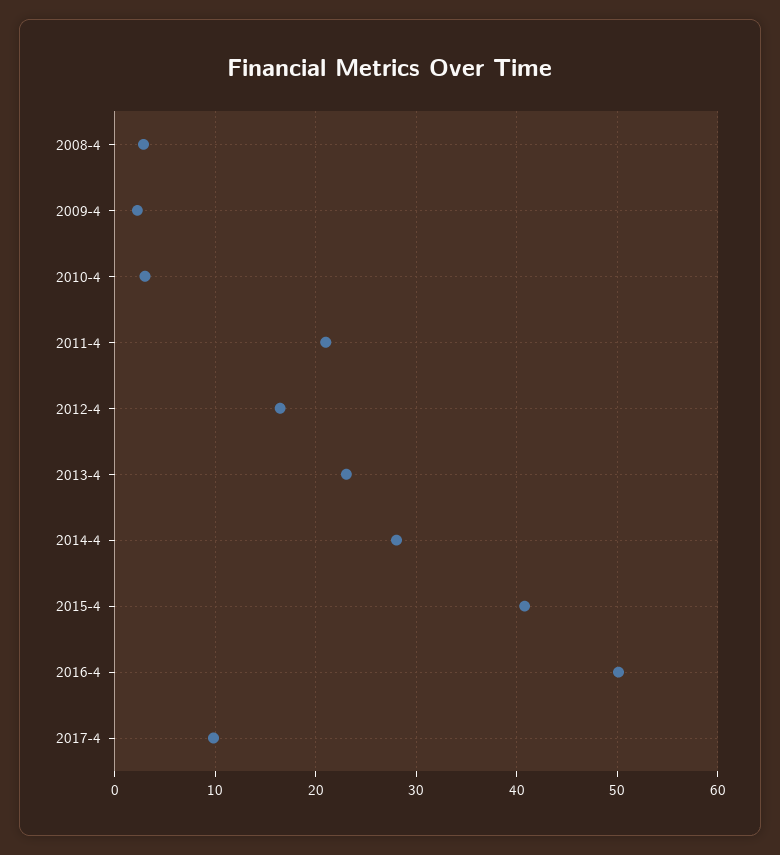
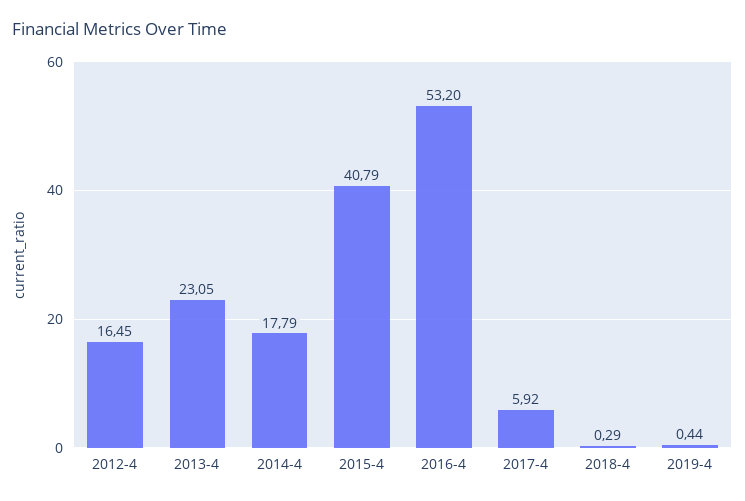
2008-4: 3 -> none
2009-4: 2 -> none
2010-4: 3 -> none
2011-4: 21 -> none
2014-4: 28 -> 17.79
2016-4: 50 -> 53.2
2017-4: 10 -> 5.92
2018-4: none -> 0.29
2019-4: none -> 0.44

